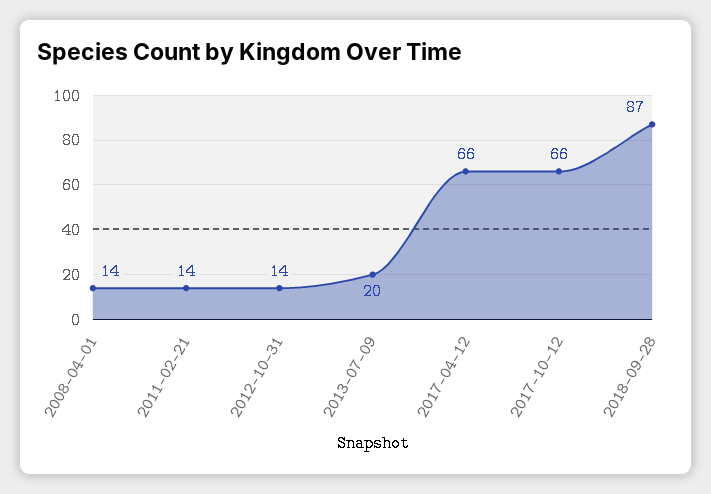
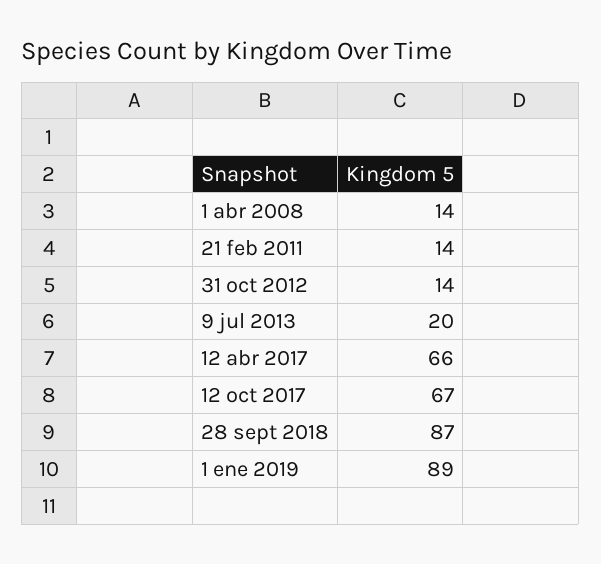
2017-10-12: 66 -> 67
1 ene 2019: none -> 89

